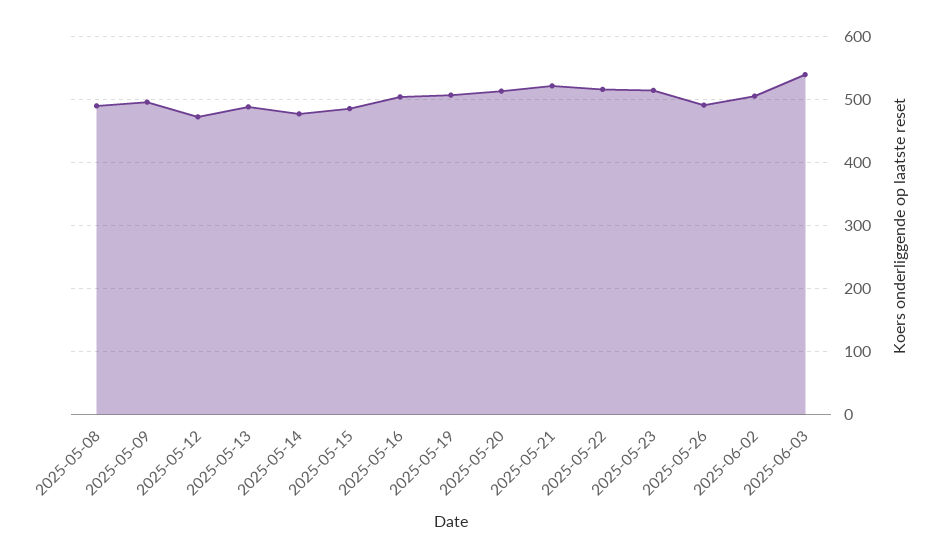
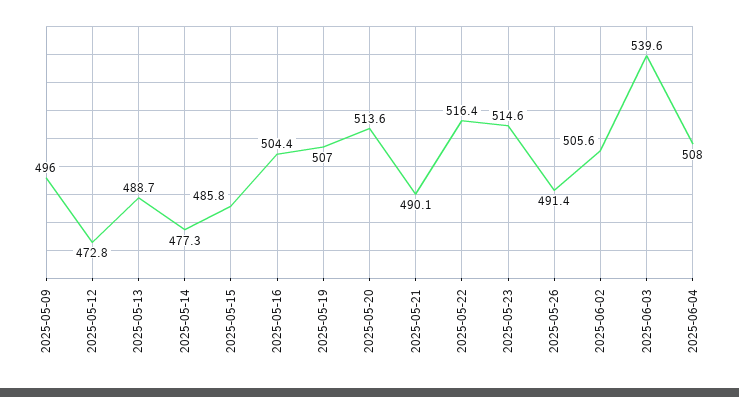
2025-05-08: 490 -> none
2025-05-21: 520 -> 490.1
2025-06-04: none -> 508

